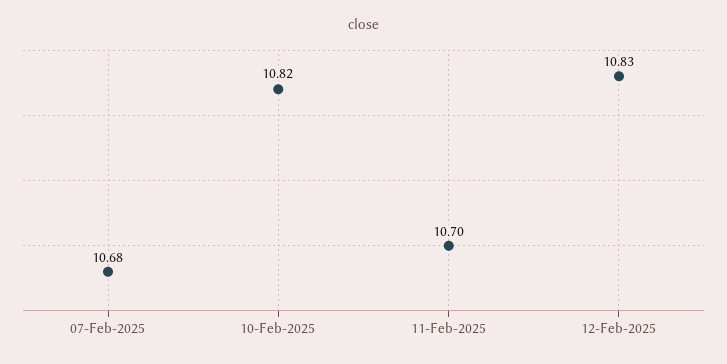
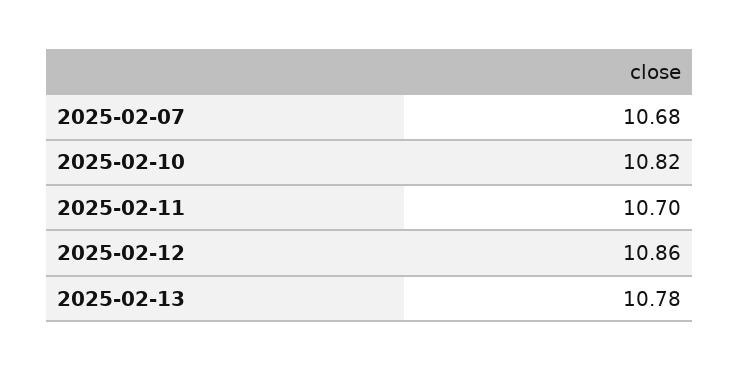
12-Feb-2025: 10.83 -> 10.86
2025-02-13: none -> 10.78

